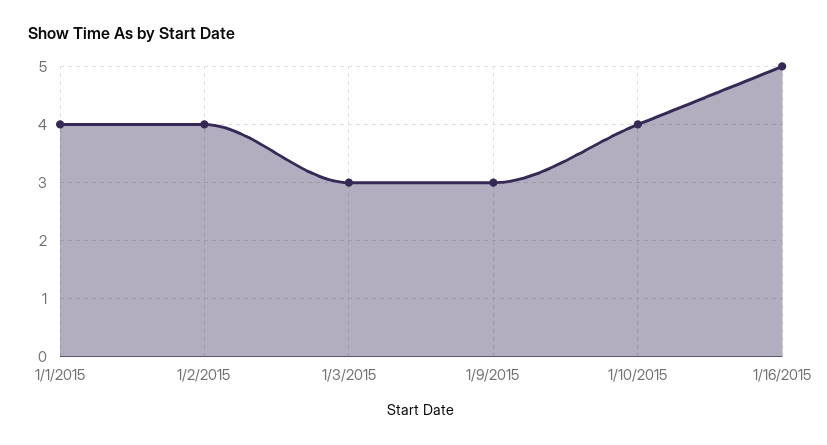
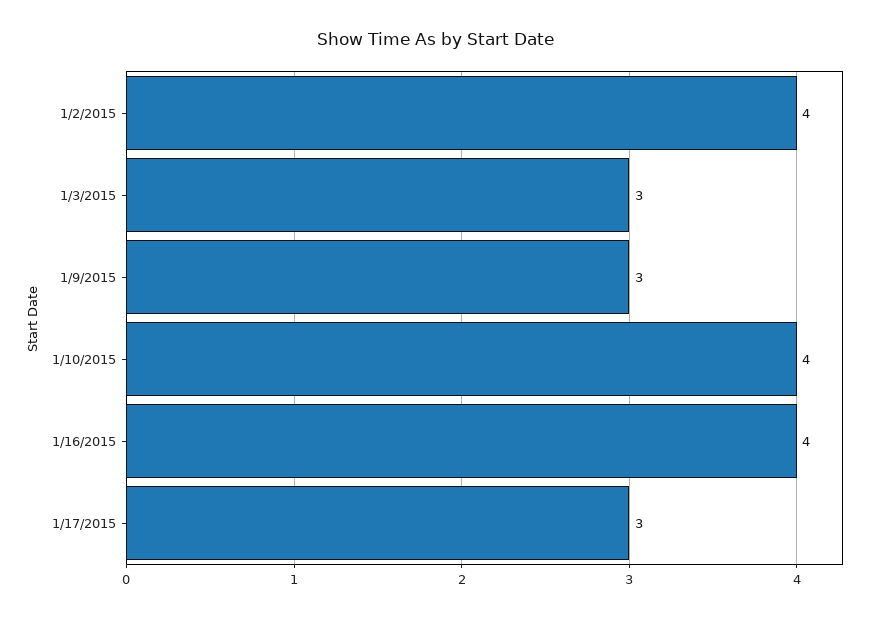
1/1/2015: 4 -> none
1/16/2015: 5 -> 4
1/17/2015: none -> 3

